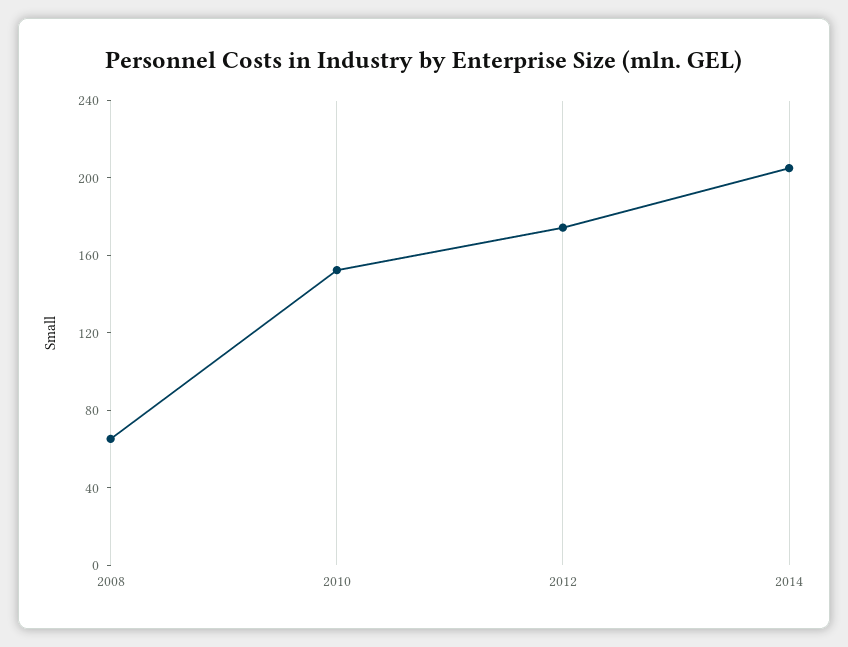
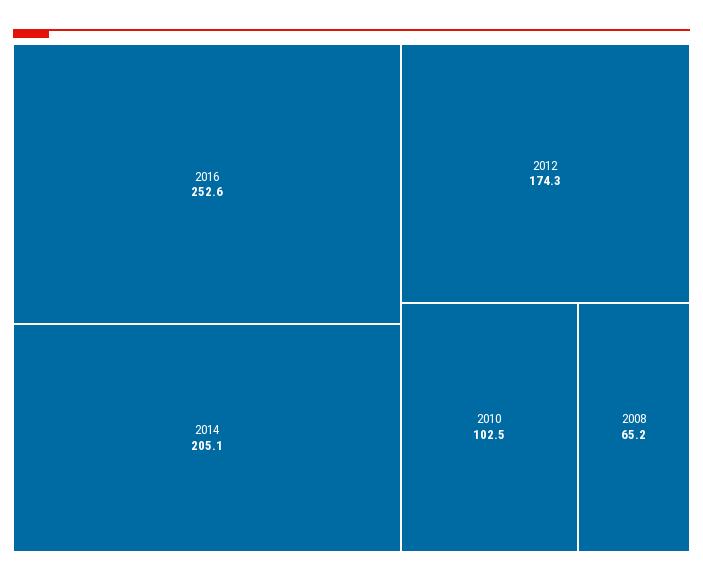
2010: 150 -> 102.5
2016: none -> 252.6

